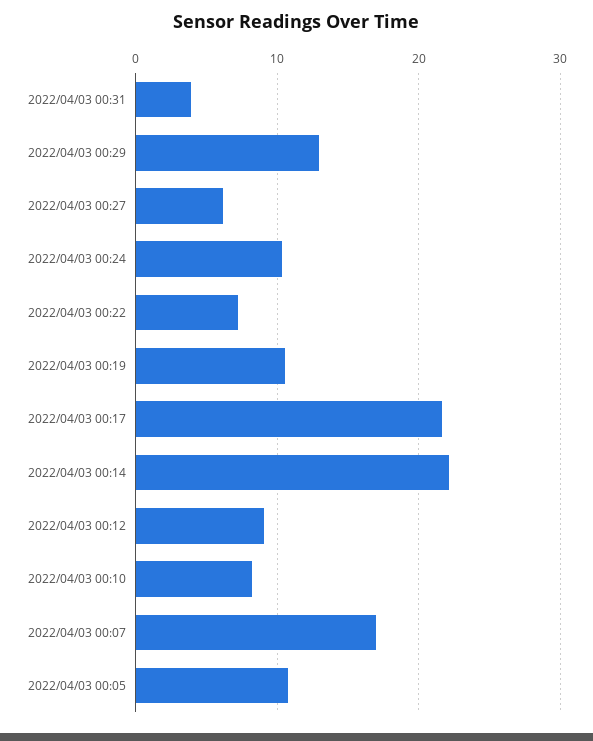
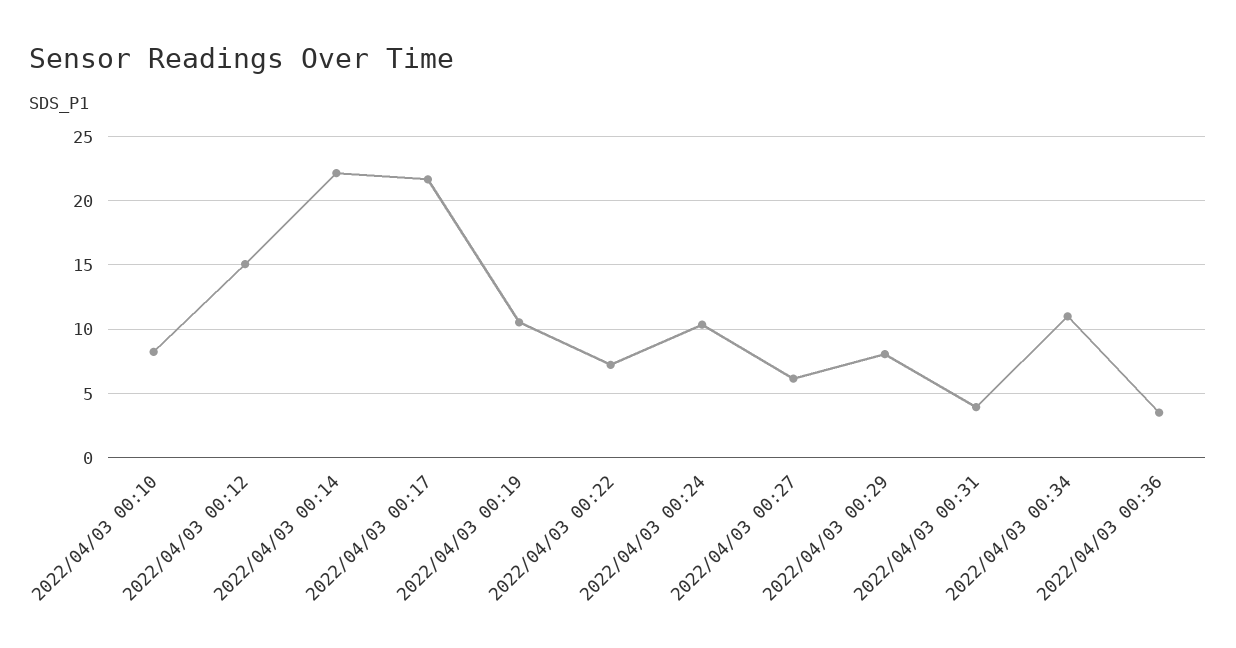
2022/04/03 00:29: 13 -> 8
2022/04/03 00:12: 9 -> 15
2022/04/03 00:07: 17 -> none
2022/04/03 00:05: 11 -> none
2022/04/03 00:34: none -> 11
2022/04/03 00:36: none -> 3.5

